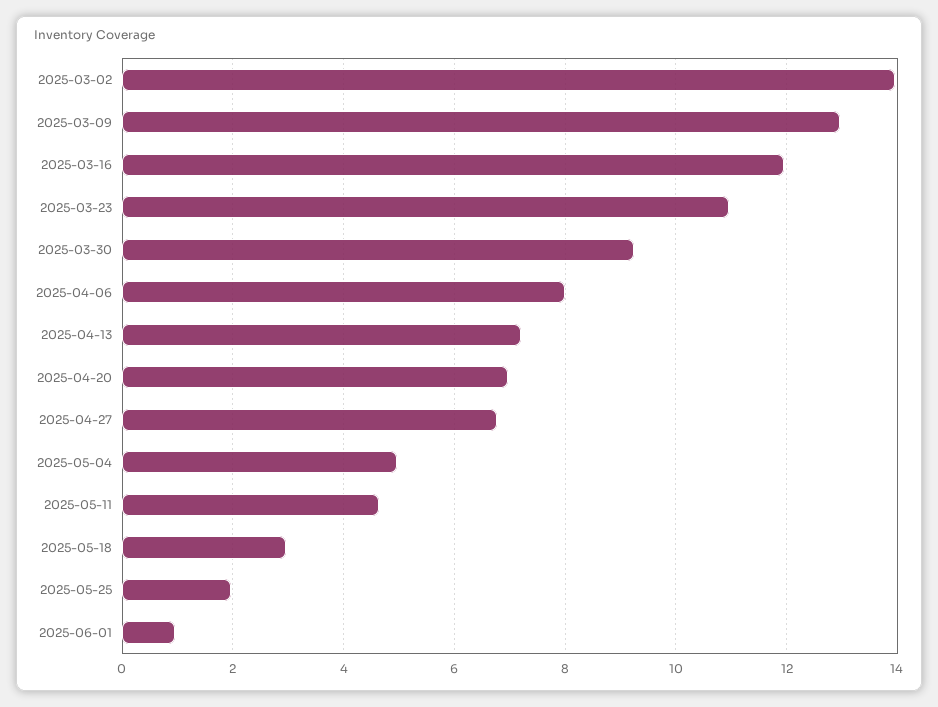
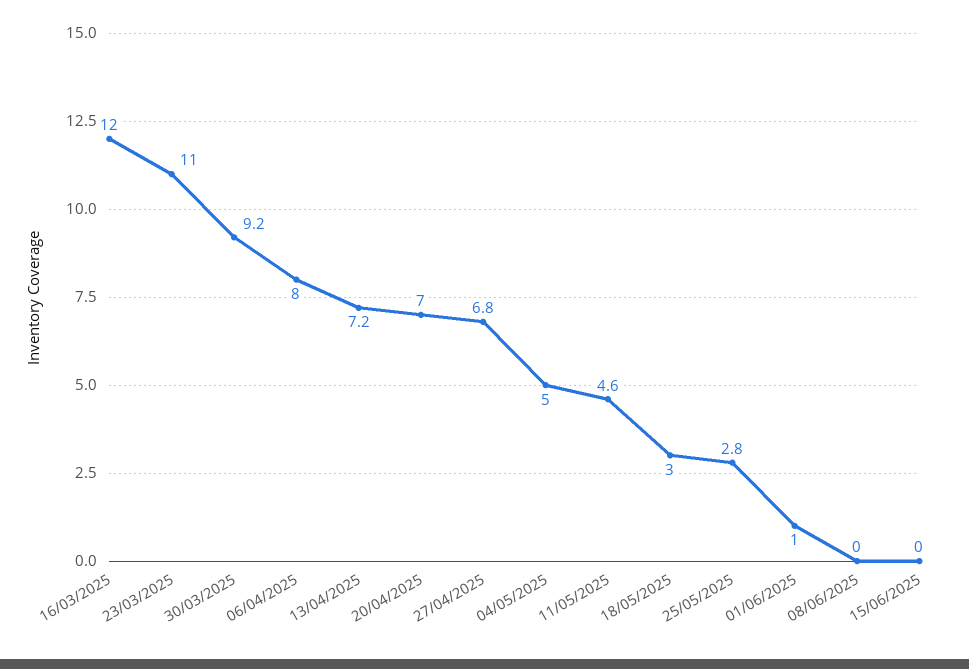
2025-03-02: 14 -> none
2025-03-09: 13 -> none
2025-05-25: 2 -> 2.8
08/06/2025: none -> 0
15/06/2025: none -> 0

